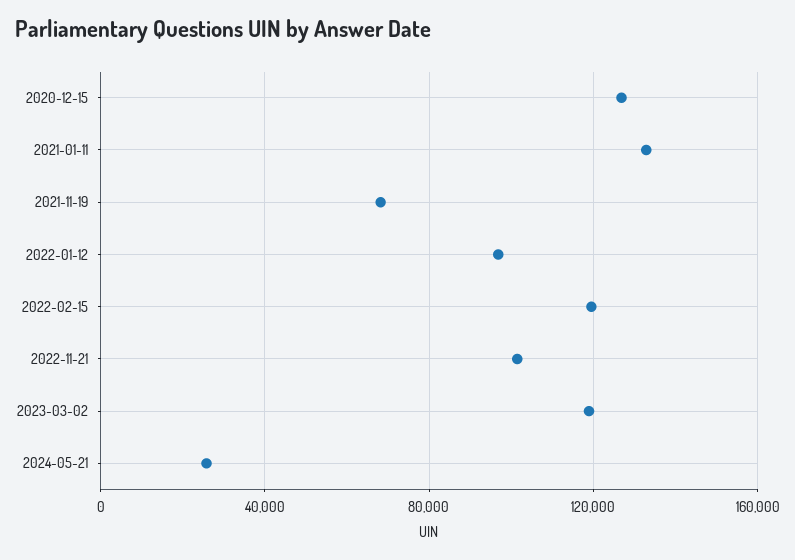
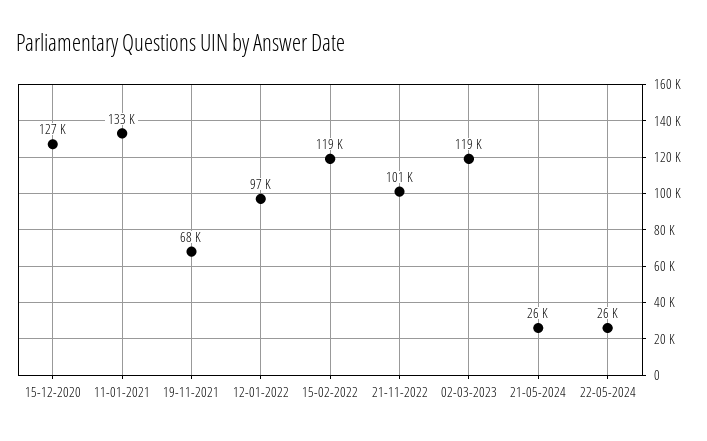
22-05-2024: none -> 26000

